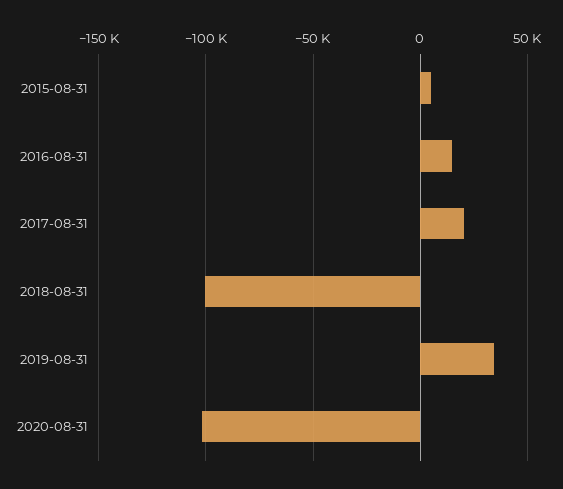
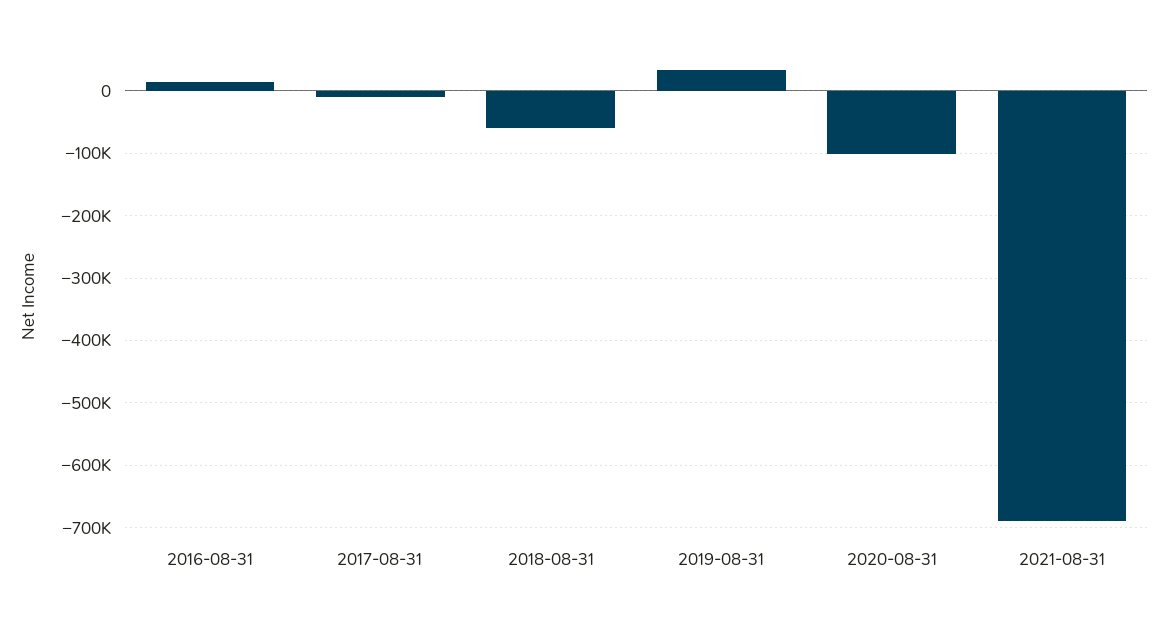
2015-08-31: 5000 -> none
2017-08-31: 20000 -> -10000
2018-08-31: -100000 -> -60000
2021-08-31: none -> -690000

